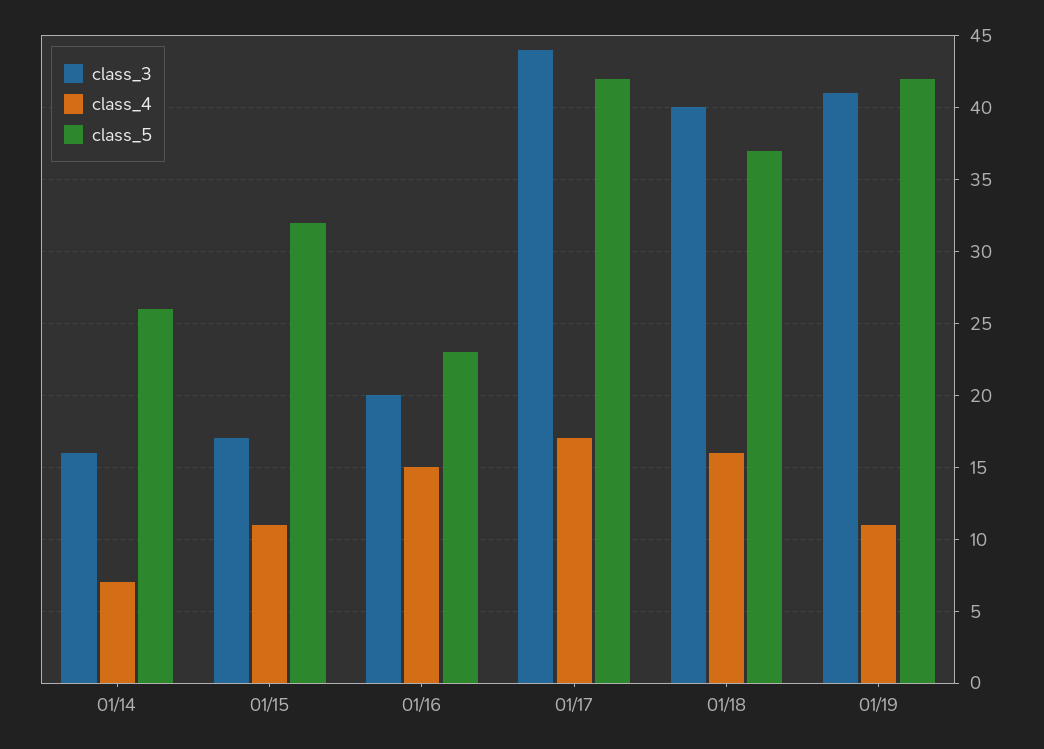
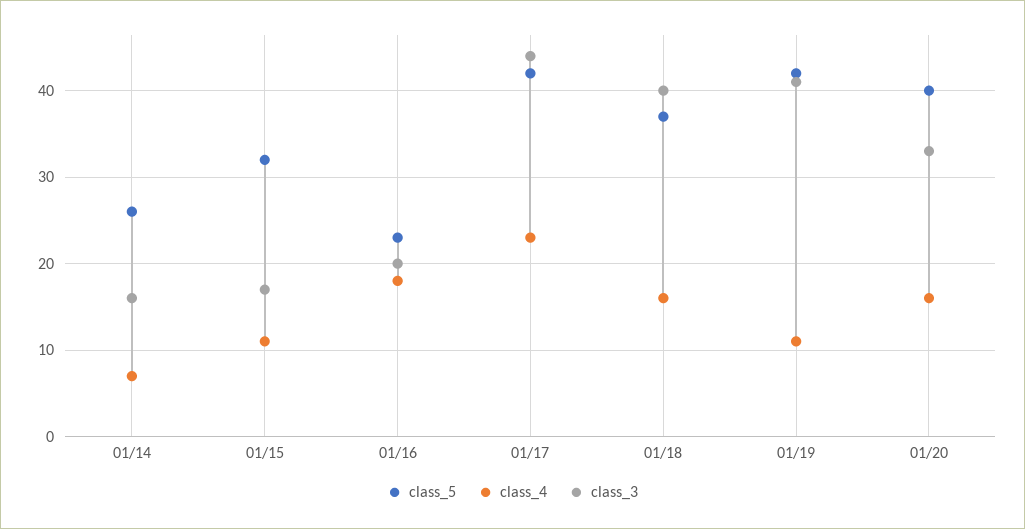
class_4, 01/16: 15 -> 18
class_4, 01/17: 17 -> 23
class_5, 01/20: none -> 40
class_4, 01/20: none -> 16
class_3, 01/20: none -> 33

